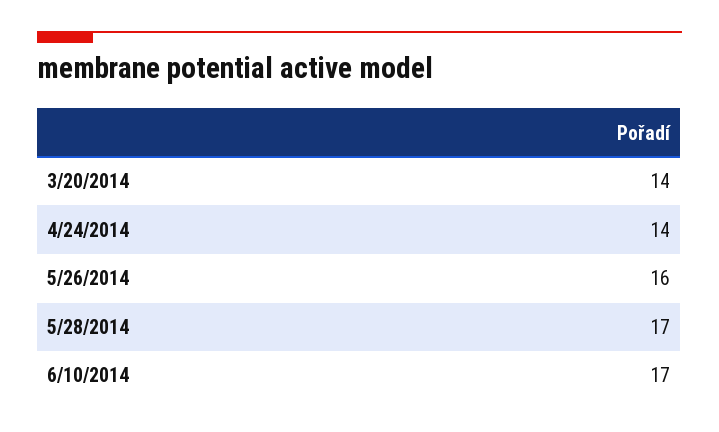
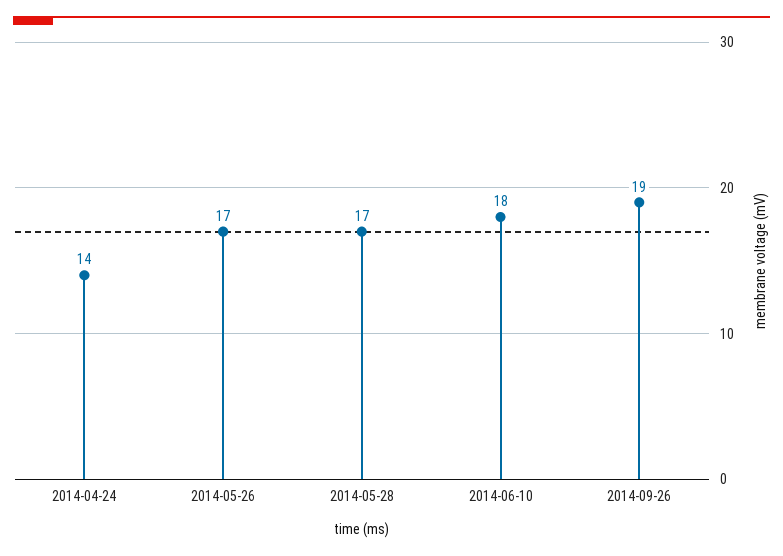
3/20/2014: 14 -> none
5/26/2014: 16 -> 17
6/10/2014: 17 -> 18
2014-09-26: none -> 19

